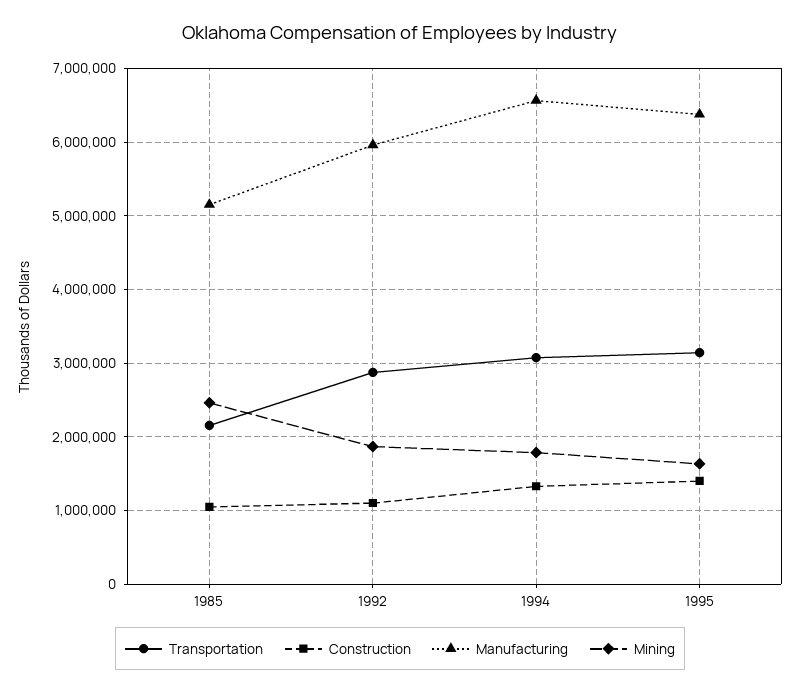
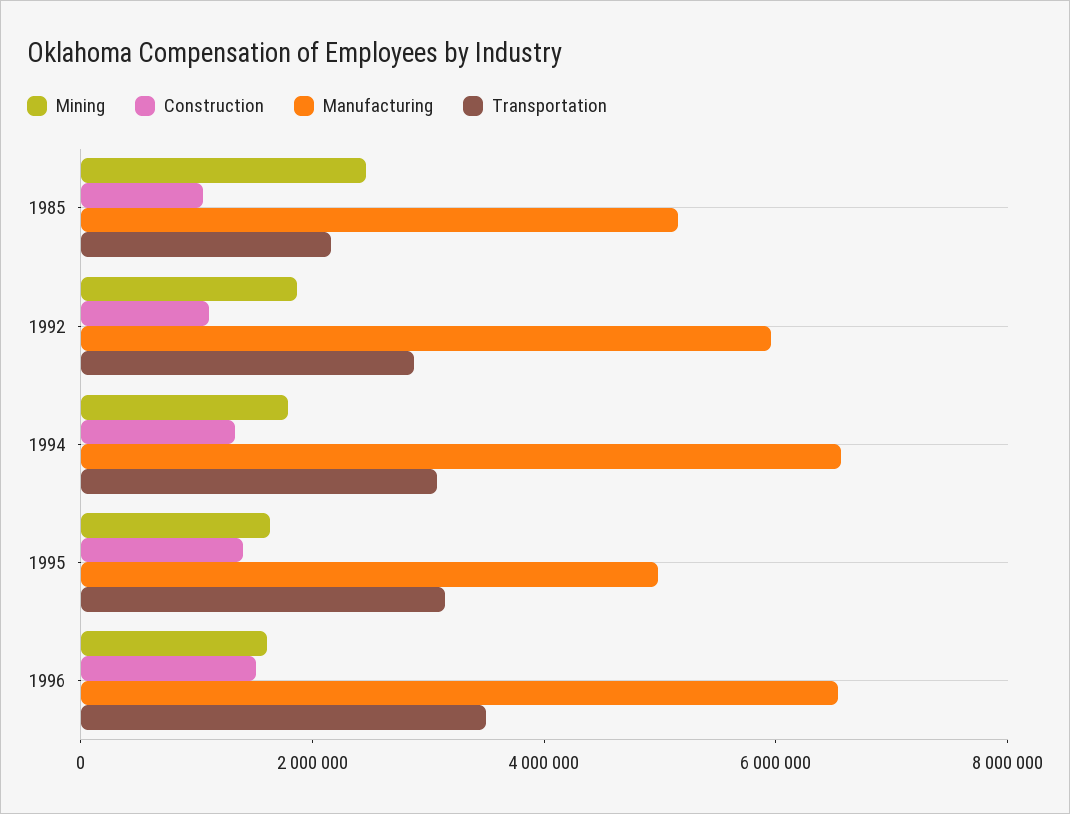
Manufacturing, 1995: 6400000 -> 5000000
Mining, 1996: none -> 1500000
Construction, 1996: none -> 1500000
Manufacturing, 1996: none -> 6500000
Transportation, 1996: none -> 3500000

